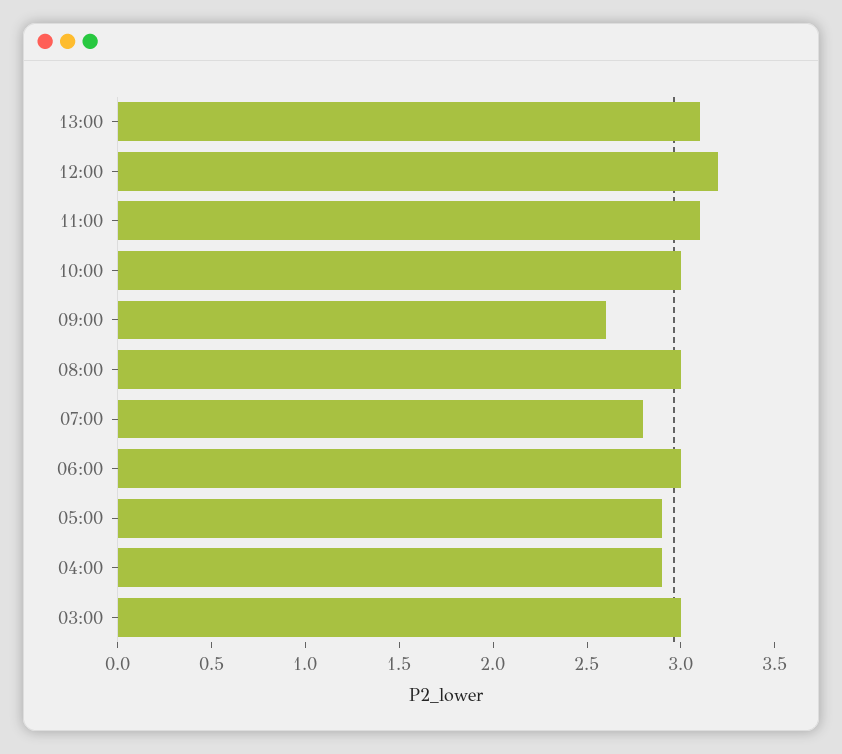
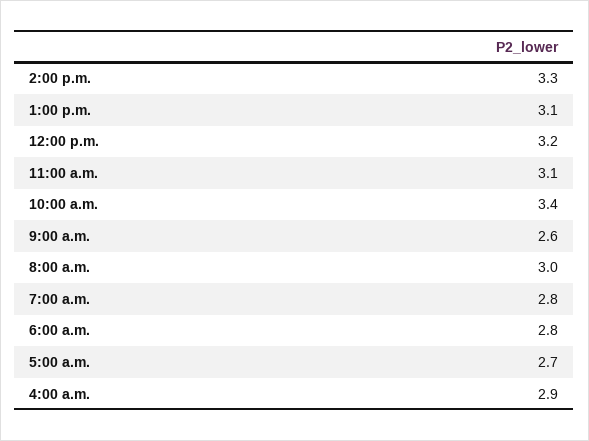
10:00: 3 -> 3.4
06:00: 3 -> 2.8
05:00: 2.9 -> 2.7
03:00: 3 -> none
2:00 p.m.: none -> 3.3

